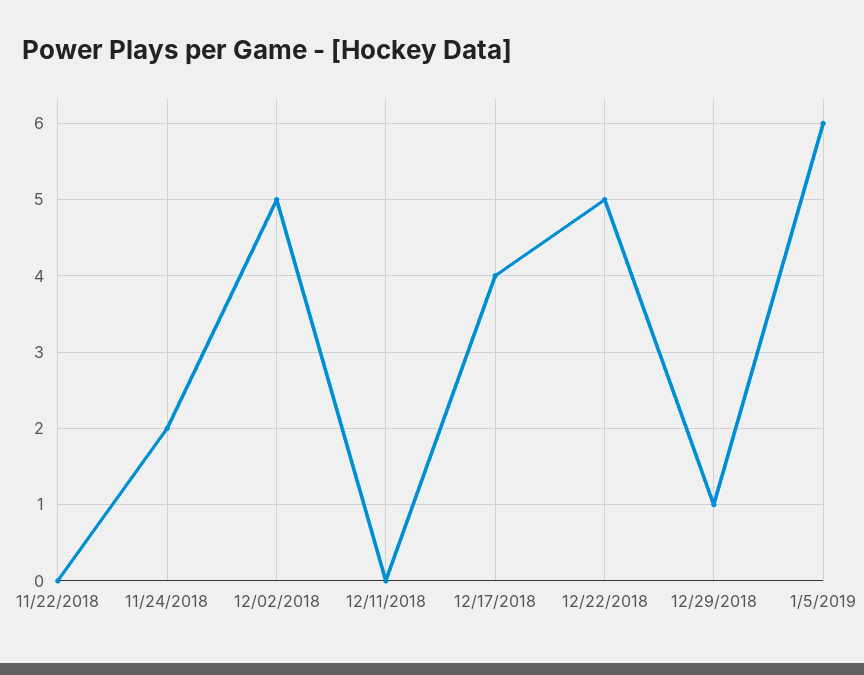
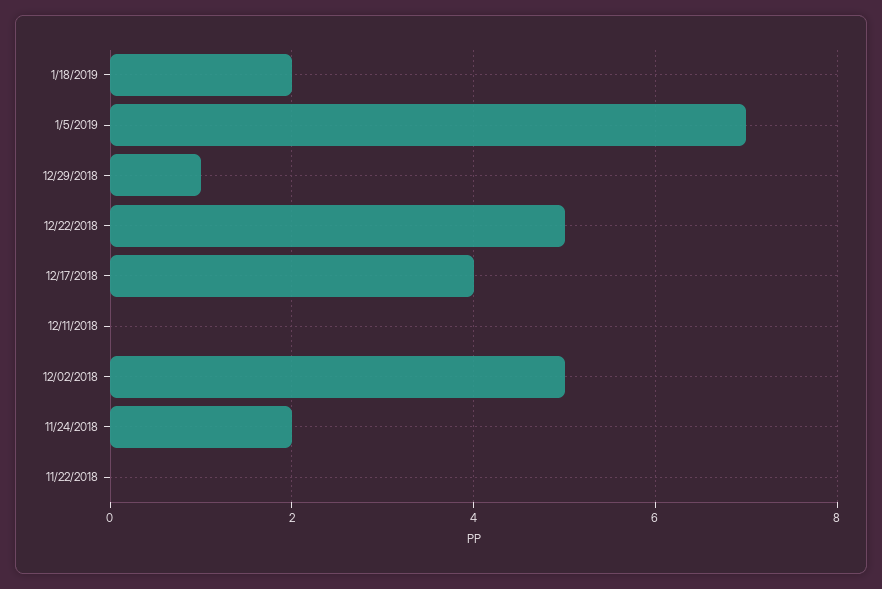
1/5/2019: 6 -> 7
1/18/2019: none -> 2

